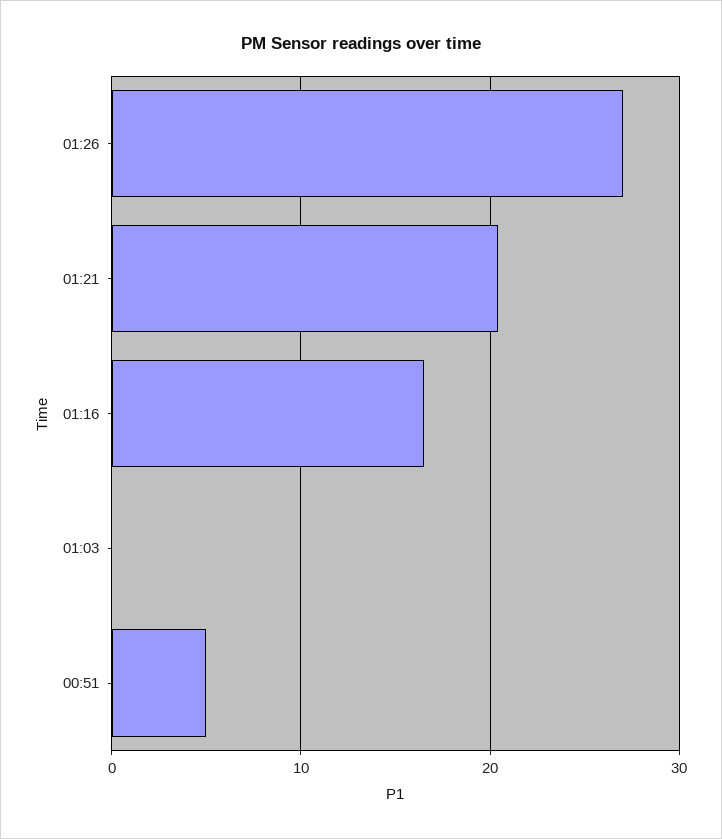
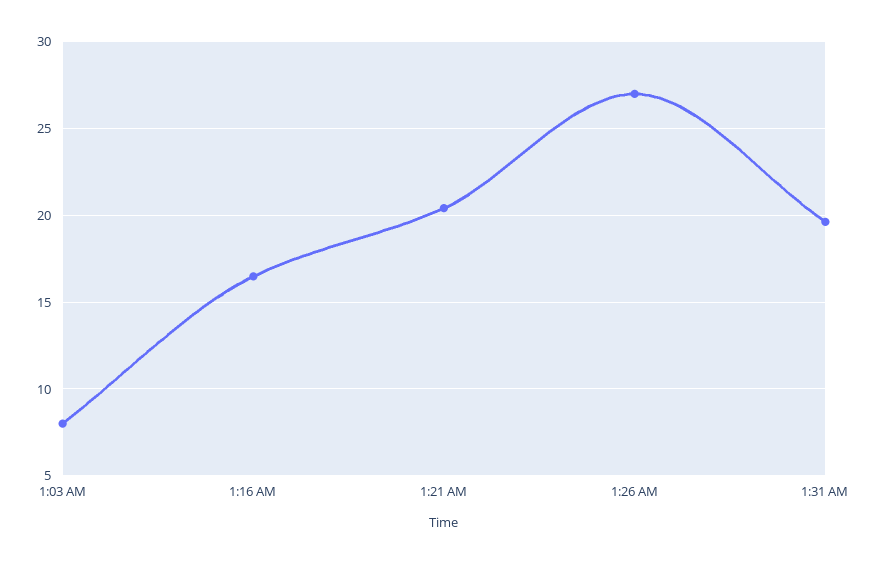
01:03: 0 -> 8
00:51: 5 -> none
1:31 AM: none -> 19.5

